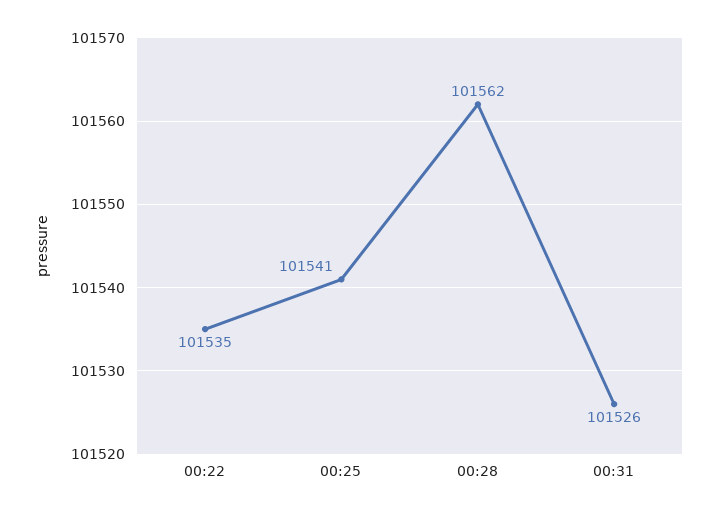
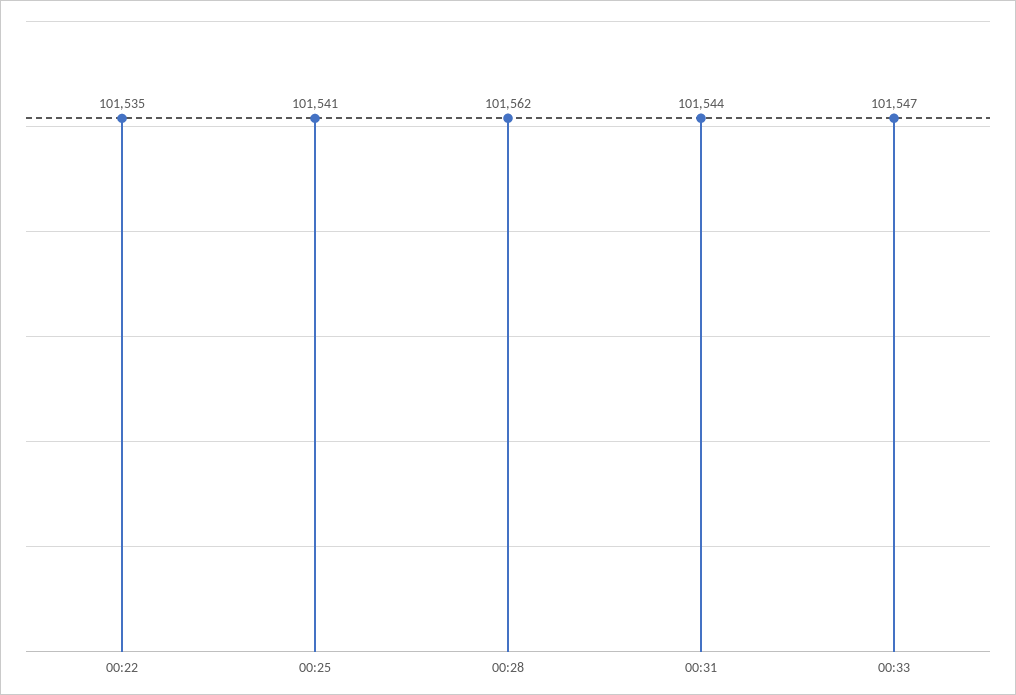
00:31: 101526 -> 101544
00:33: none -> 101547

